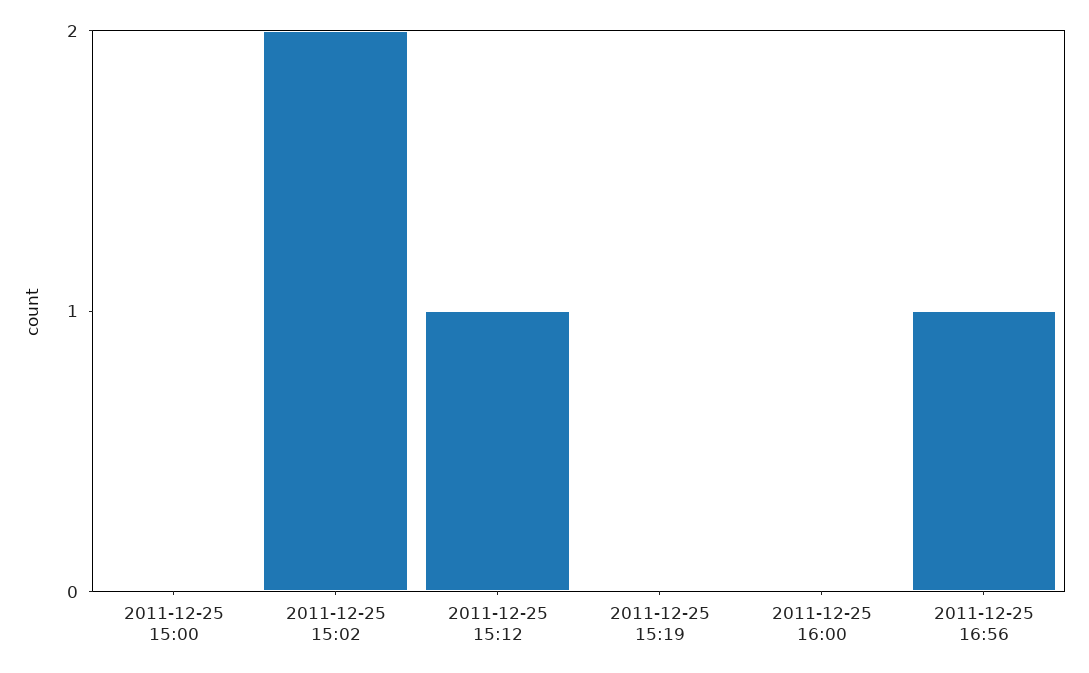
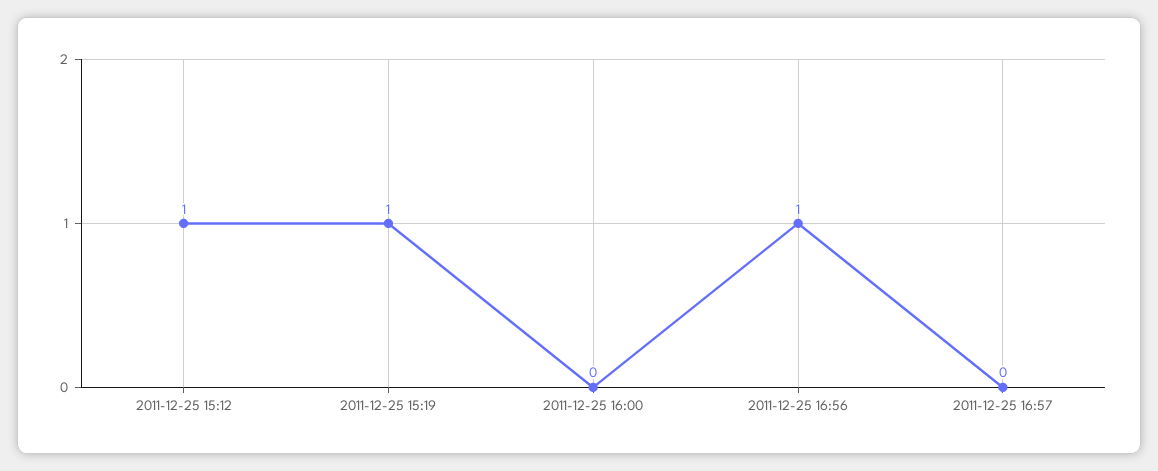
2011-12-25 15:00: 0 -> none
2011-12-25 15:02: 2 -> none
2011-12-25 15:19: 0 -> 1
2011-12-25 16:57: none -> 0

